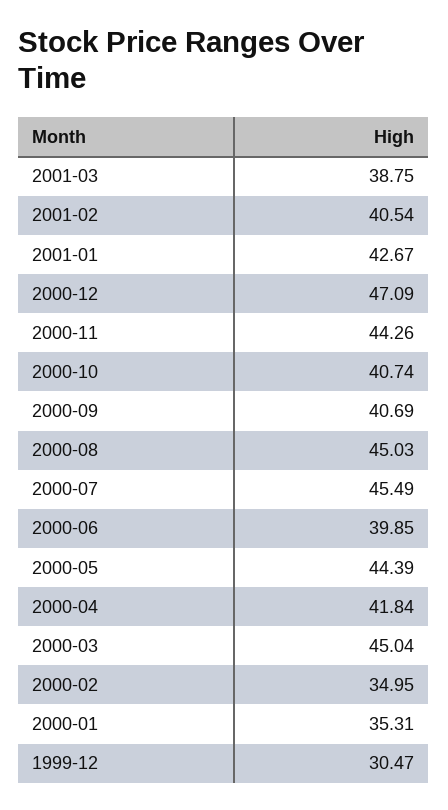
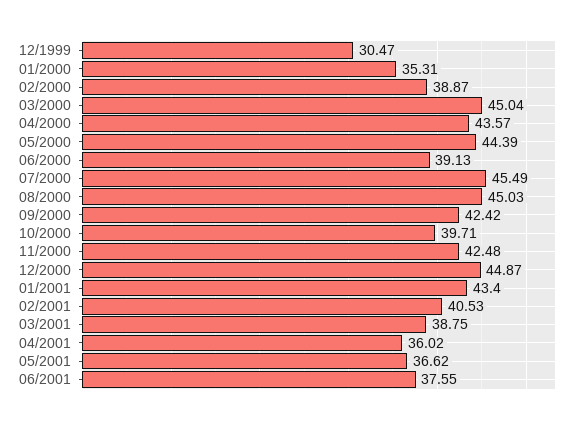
2001-02: 40.54 -> 40.53
2001-01: 42.67 -> 43.4
2000-12: 47.09 -> 44.87
2000-11: 44.26 -> 42.48
2000-10: 40.74 -> 39.71
2000-09: 40.69 -> 42.42
2000-06: 39.85 -> 39.13
2000-04: 41.84 -> 43.57
2000-02: 34.95 -> 38.87
04/2001: none -> 36.02
05/2001: none -> 36.62
06/2001: none -> 37.55

